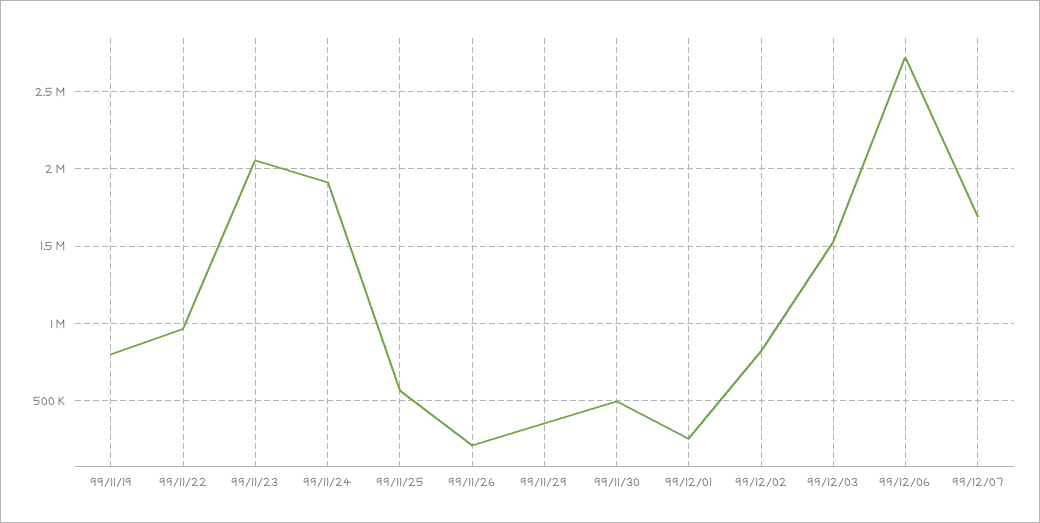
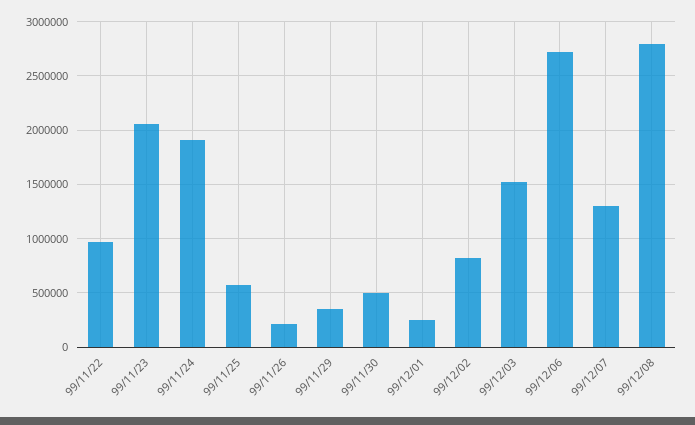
99/11/19: 800000 -> none
99/12/07: 1700000 -> 1300000
99/12/08: none -> 2800000

